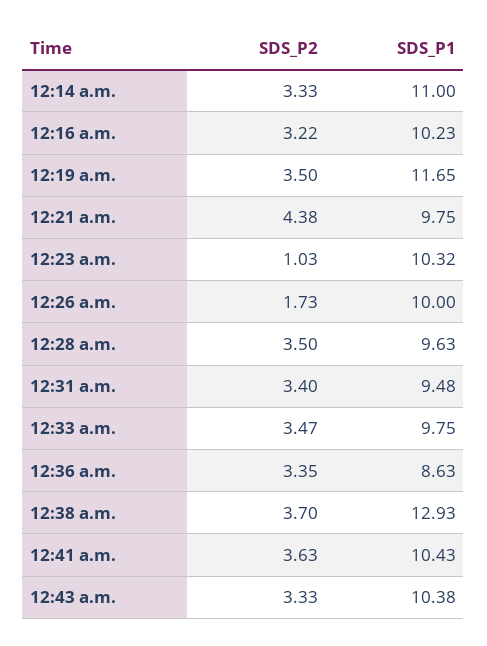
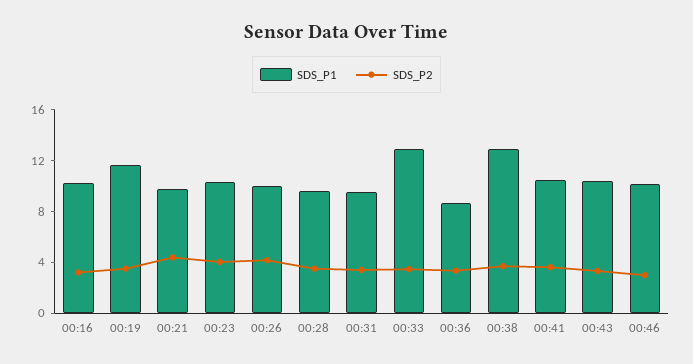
SDS_P2, 12:14 a.m.: 3.33 -> none
SDS_P1, 12:14 a.m.: 11 -> none
SDS_P2, 12:23 a.m.: 1.03 -> 4
SDS_P2, 12:26 a.m.: 1.73 -> 4
SDS_P1, 12:33 a.m.: 9.75 -> 13
SDS_P1, 00:46: none -> 10
SDS_P2, 00:46: none -> 3

